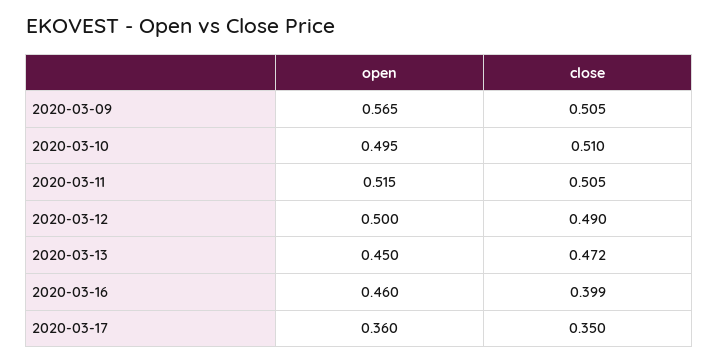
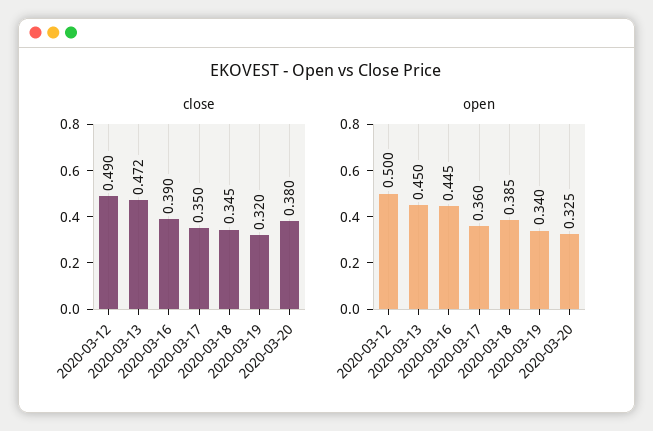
open, 2020-03-09: 0.565 -> none
close, 2020-03-09: 0.505 -> none
open, 2020-03-10: 0.495 -> none
close, 2020-03-10: 0.51 -> none
open, 2020-03-11: 0.515 -> none
close, 2020-03-11: 0.505 -> none
open, 2020-03-16: 0.46 -> 0.445
close, 2020-03-16: 0.399 -> 0.39
close, 2020-03-18: none -> 0.345
close, 2020-03-19: none -> 0.32
close, 2020-03-20: none -> 0.38
open, 2020-03-18: none -> 0.385
open, 2020-03-19: none -> 0.34
open, 2020-03-20: none -> 0.325

